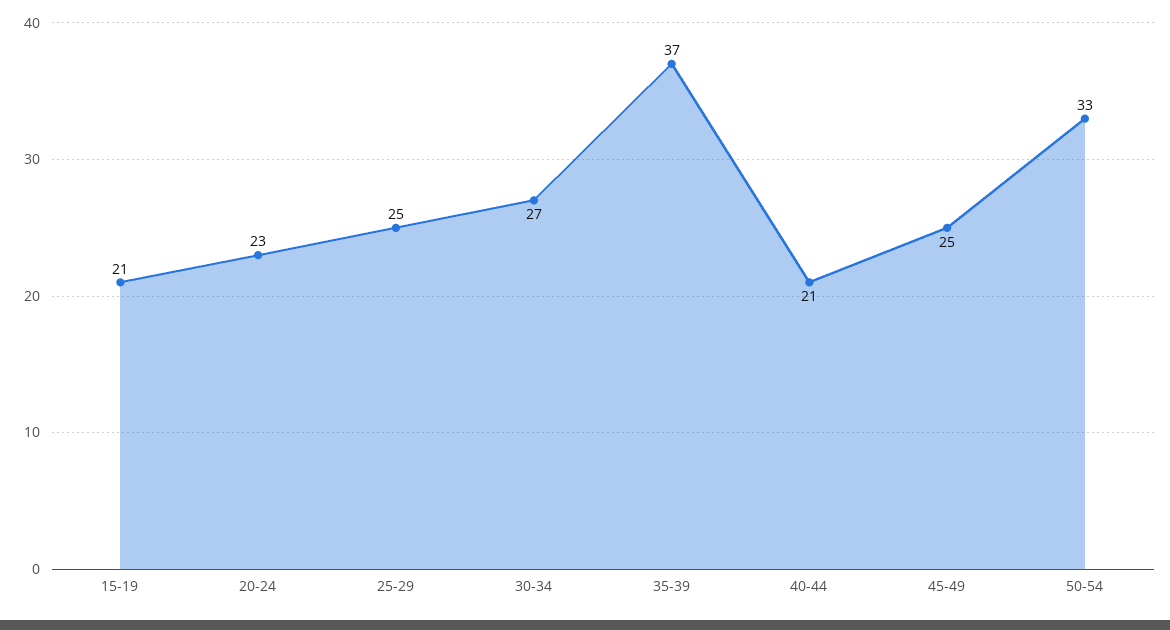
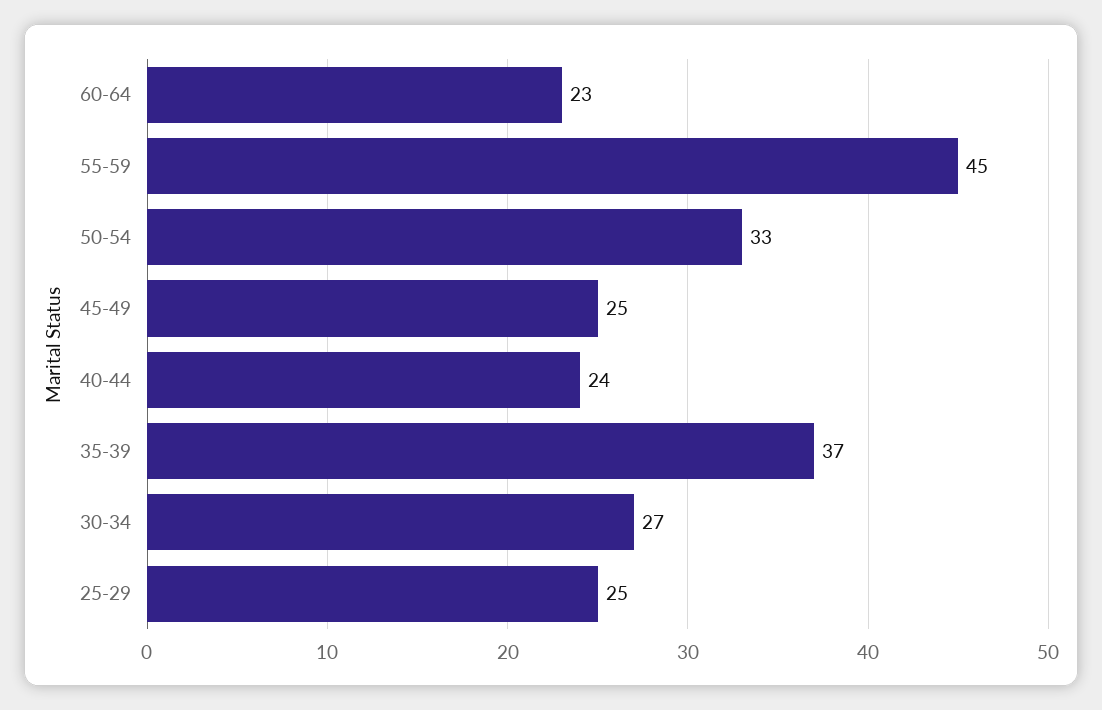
15-19: 21 -> none
20-24: 23 -> none
40-44: 21 -> 24
60-64: none -> 23
55-59: none -> 45

